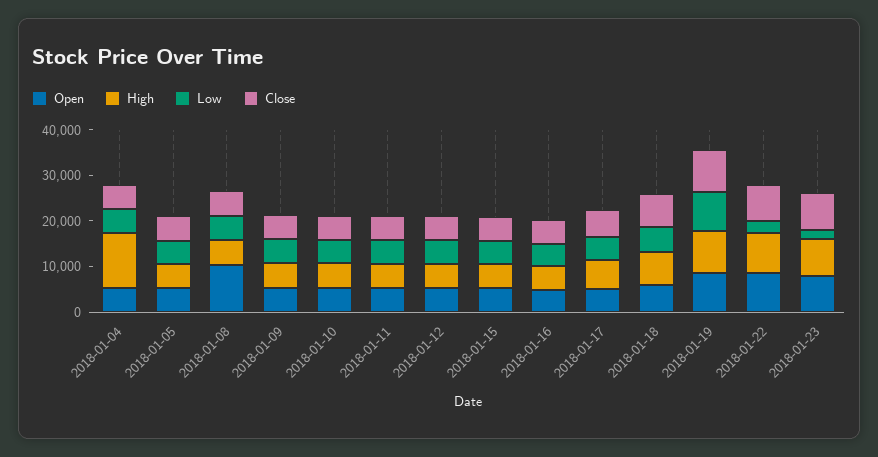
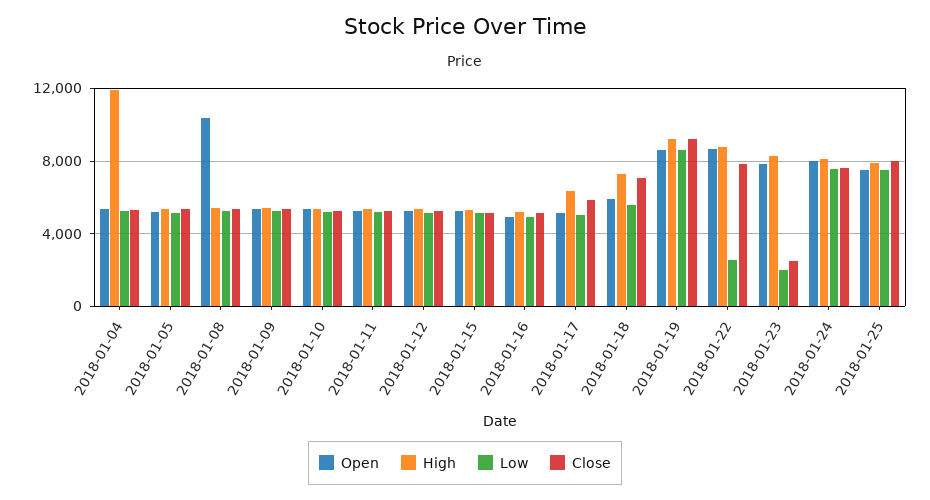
Close, 2018-01-23: 8000 -> 2500
Open, 2018-01-24: none -> 8000
High, 2018-01-24: none -> 8000
Low, 2018-01-24: none -> 7500
Close, 2018-01-24: none -> 7500
Open, 2018-01-25: none -> 7500
High, 2018-01-25: none -> 8000
Low, 2018-01-25: none -> 7500
Close, 2018-01-25: none -> 8000

